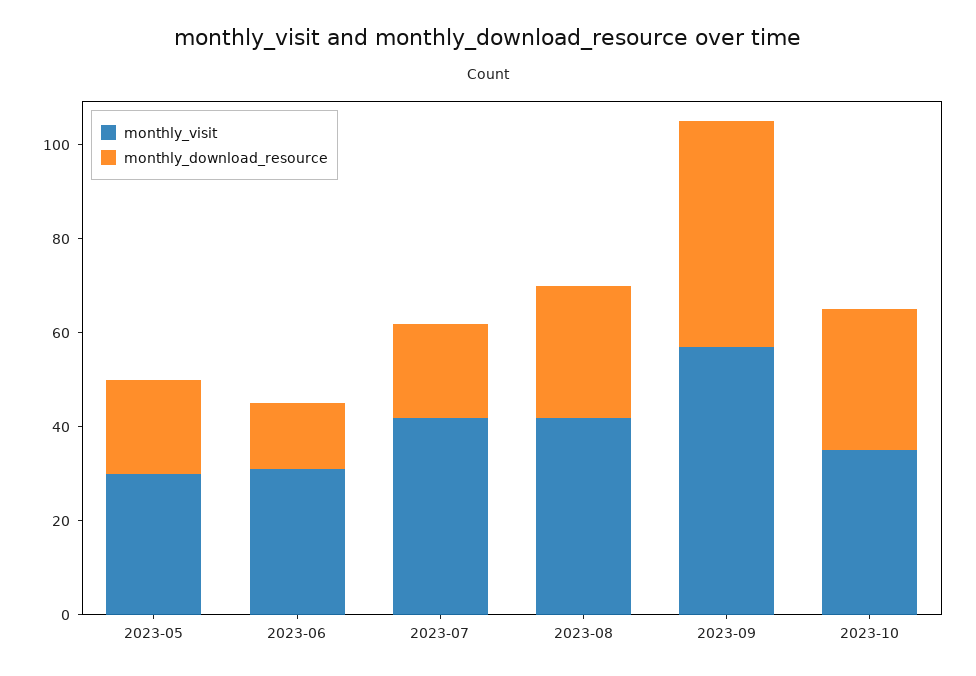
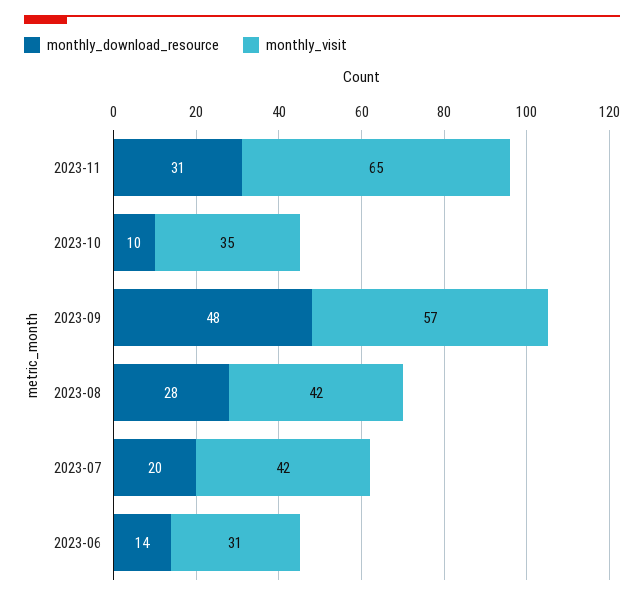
monthly_visit, 2023-05: 30 -> none
monthly_download_resource, 2023-05: 20 -> none
monthly_download_resource, 2023-10: 30 -> 10
monthly_download_resource, 2023-11: none -> 31
monthly_visit, 2023-11: none -> 65

